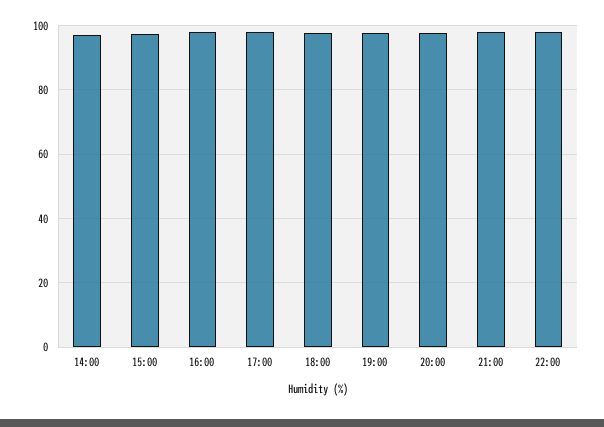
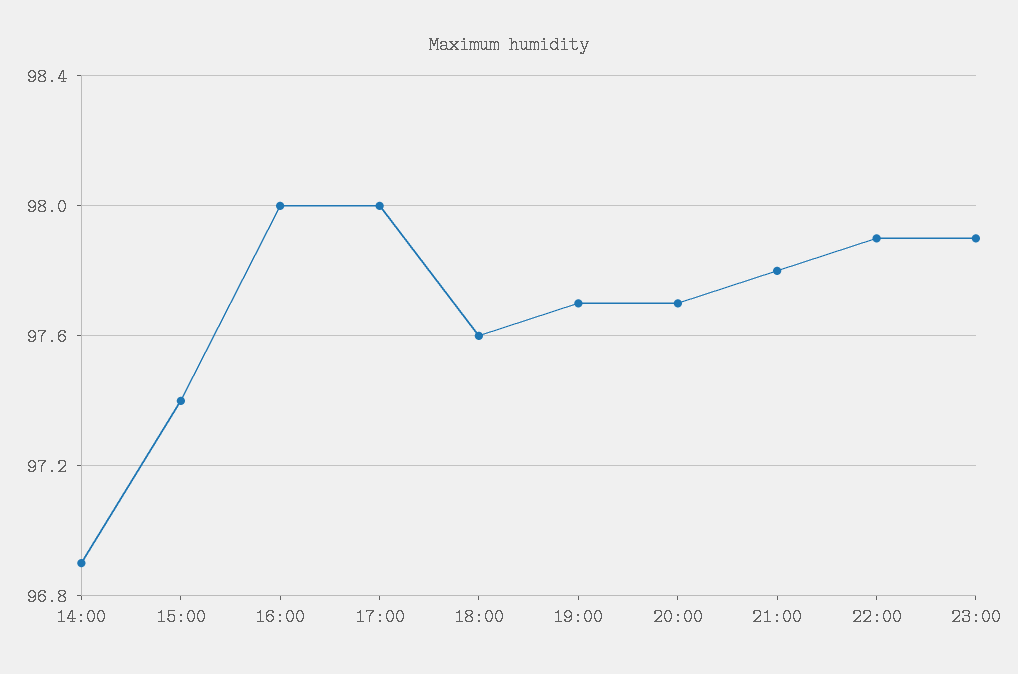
23:00: none -> 97.9

